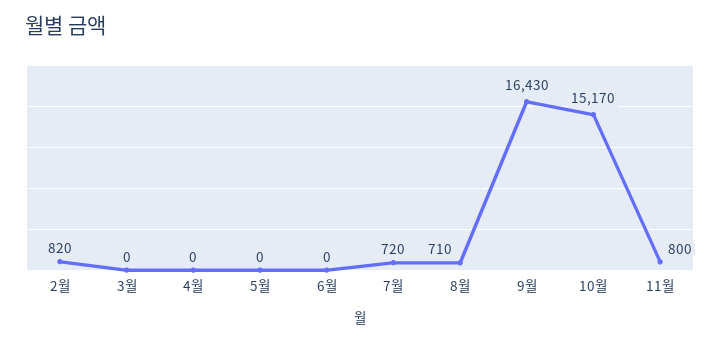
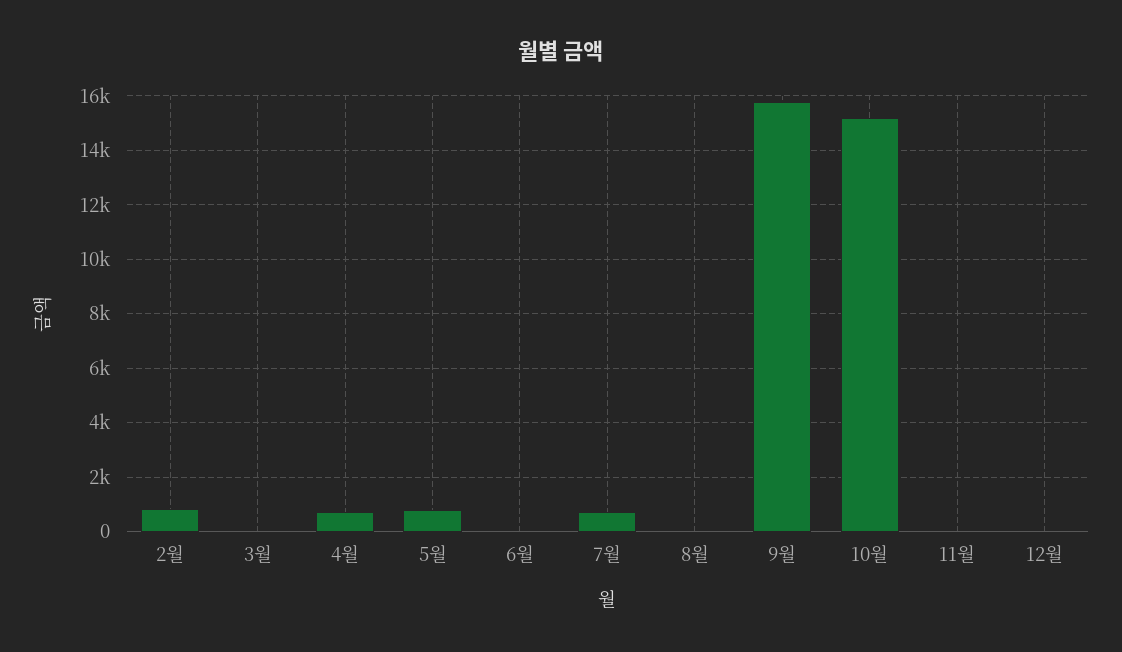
4월: 0 -> 750
5월: 0 -> 750
8월: 710 -> 0
9월: 16430 -> 15750
11월: 800 -> 0
12월: none -> 0

